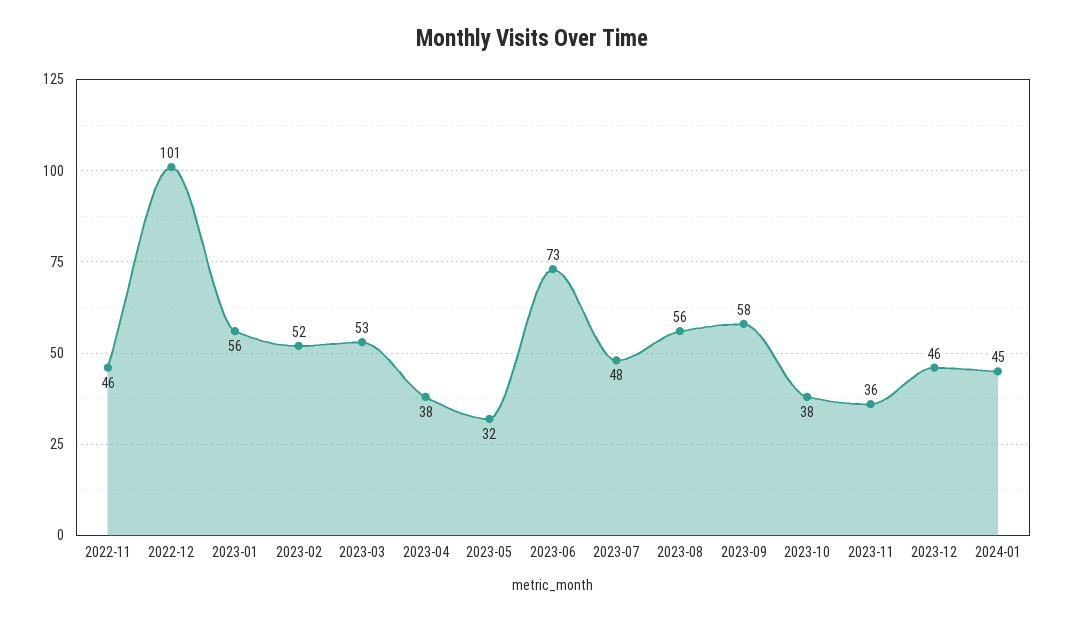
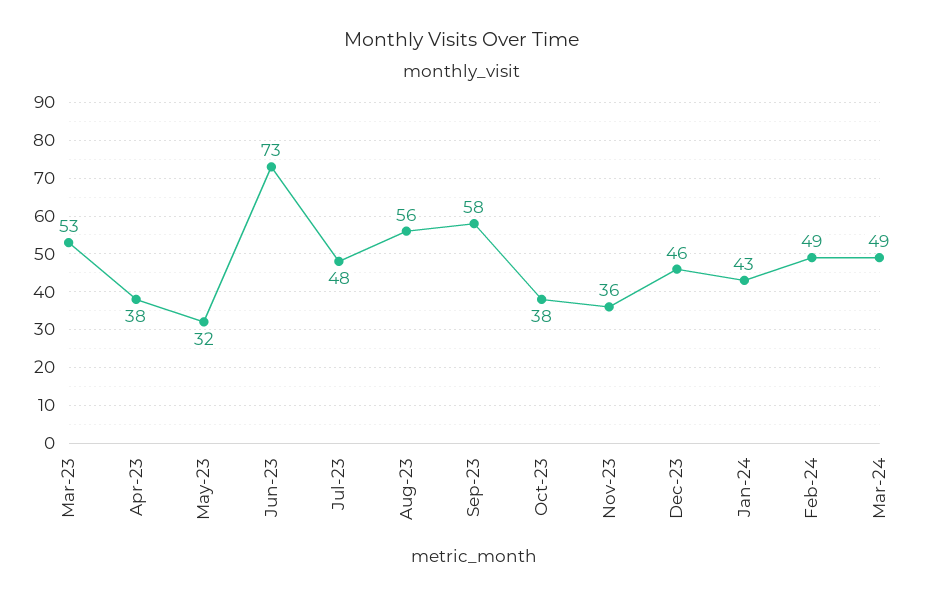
2022-11: 46 -> none
2022-12: 101 -> none
2023-01: 56 -> none
2023-02: 52 -> none
2024-01: 45 -> 43
Feb-24: none -> 49
Mar-24: none -> 49

